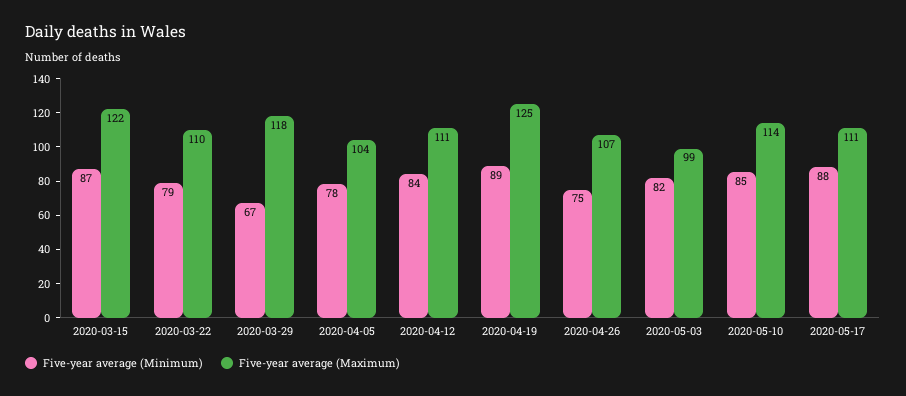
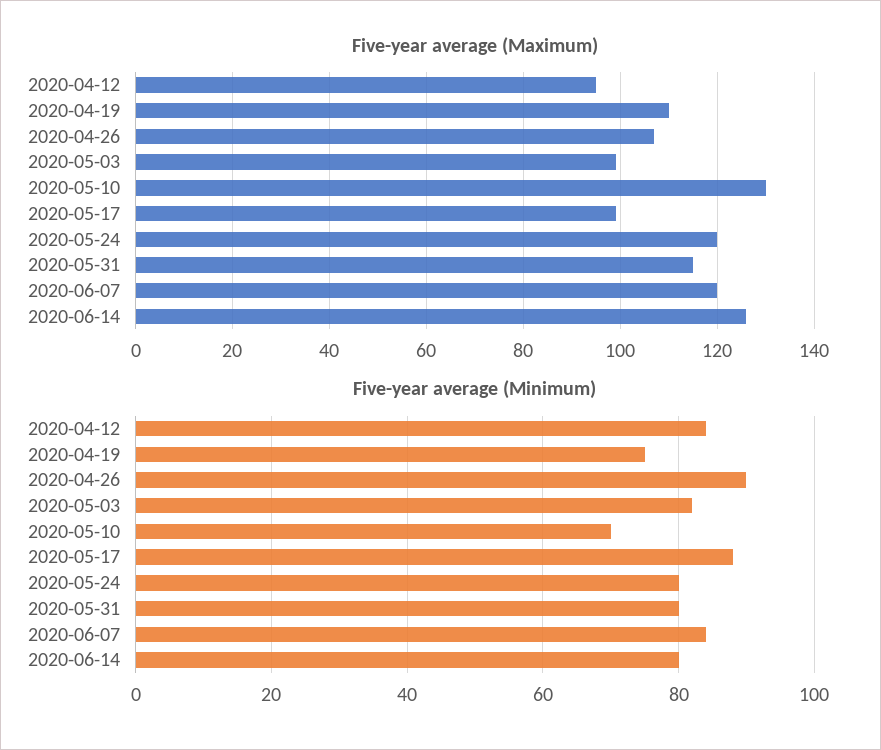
Five-year average (Minimum), 2020-03-15: 87 -> none
Five-year average (Maximum), 2020-03-15: 122 -> none
Five-year average (Minimum), 2020-03-22: 79 -> none
Five-year average (Maximum), 2020-03-22: 110 -> none
Five-year average (Minimum), 2020-03-29: 67 -> none
Five-year average (Maximum), 2020-03-29: 118 -> none
Five-year average (Minimum), 2020-04-05: 78 -> none
Five-year average (Maximum), 2020-04-05: 104 -> none
Five-year average (Maximum), 2020-04-12: 111 -> 95
Five-year average (Minimum), 2020-04-19: 89 -> 75
Five-year average (Maximum), 2020-04-19: 125 -> 110
Five-year average (Minimum), 2020-04-26: 75 -> 90
Five-year average (Minimum), 2020-05-10: 85 -> 70
Five-year average (Maximum), 2020-05-10: 114 -> 130
Five-year average (Maximum), 2020-05-17: 111 -> 100
Five-year average (Maximum), 2020-05-24: none -> 120
Five-year average (Maximum), 2020-05-31: none -> 115
Five-year average (Maximum), 2020-06-07: none -> 120
Five-year average (Maximum), 2020-06-14: none -> 125
Five-year average (Minimum), 2020-05-24: none -> 80
Five-year average (Minimum), 2020-05-31: none -> 80
Five-year average (Minimum), 2020-06-07: none -> 85
Five-year average (Minimum), 2020-06-14: none -> 80

